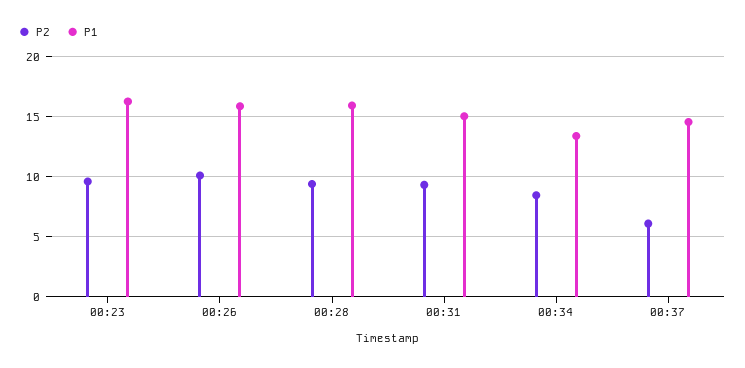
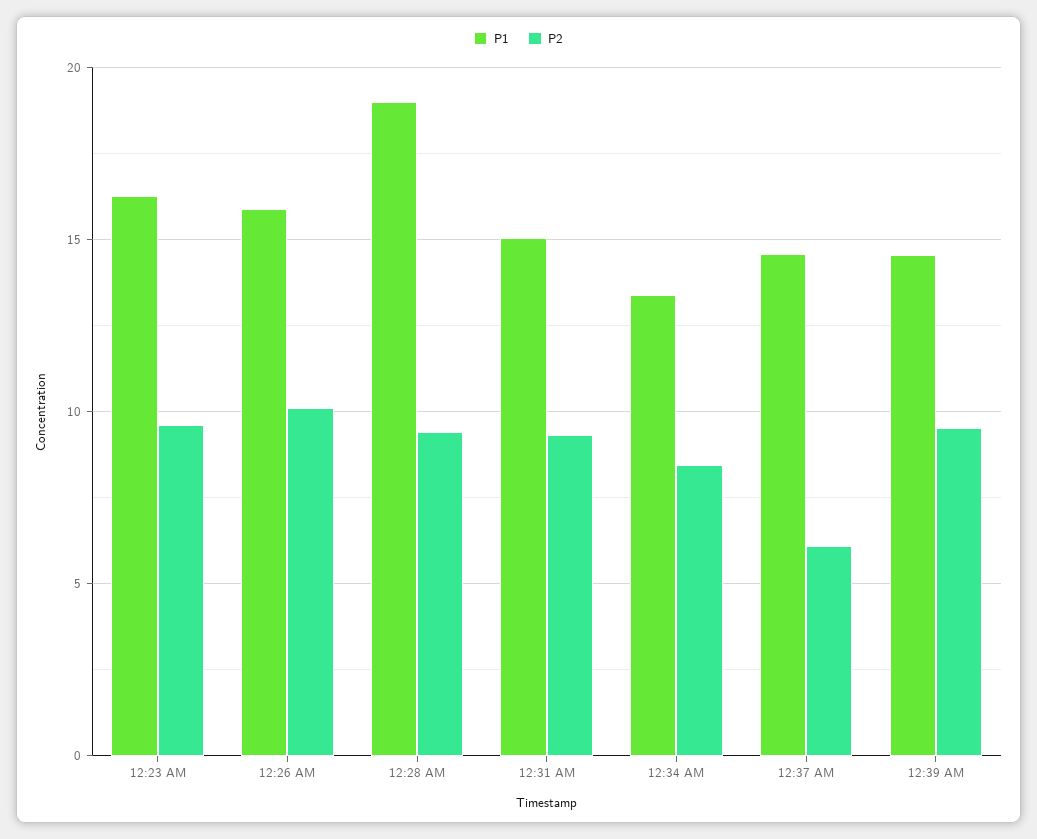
P1, 00:28: 16 -> 19
P1, 12:39 AM: none -> 14.5
P2, 12:39 AM: none -> 9.5

